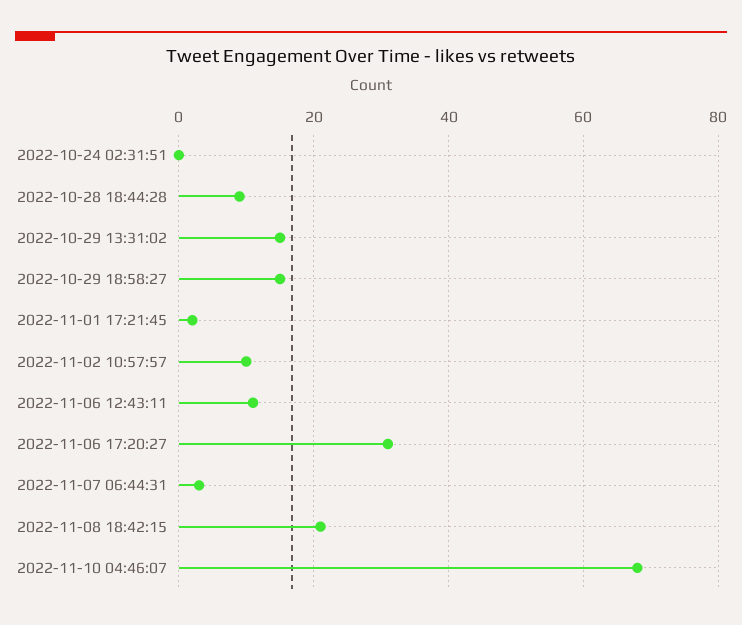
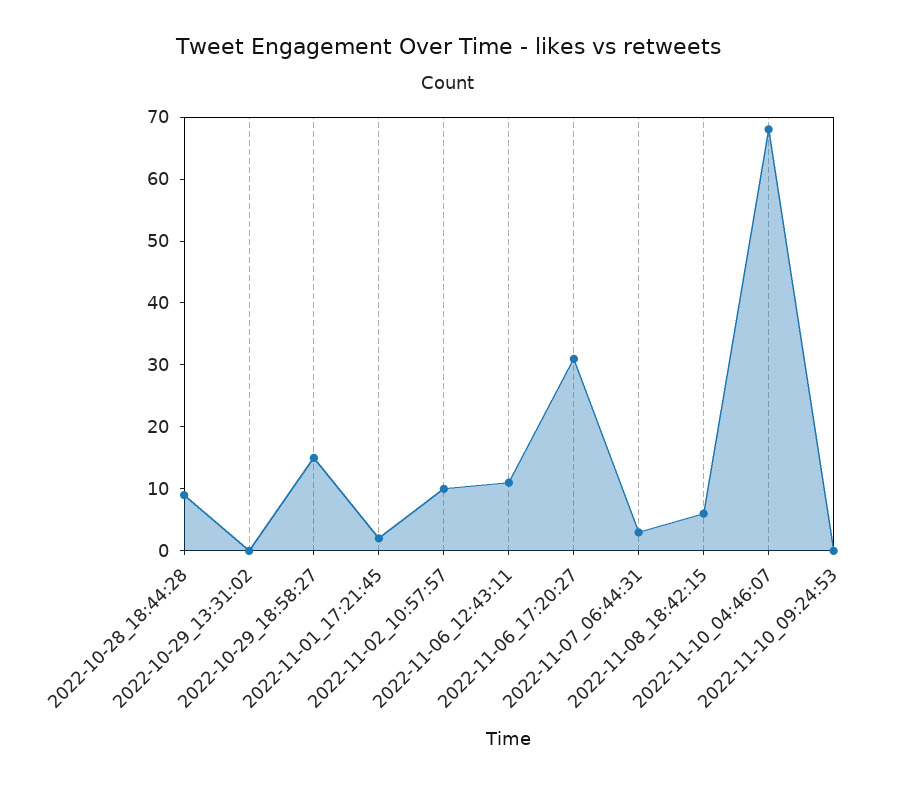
2022-10-24 02:31:51: 0 -> none
2022-10-29 13:31:02: 15 -> 0
2022-11-08 18:42:15: 20 -> 5
2022-11-10_09:24:53: none -> 0

